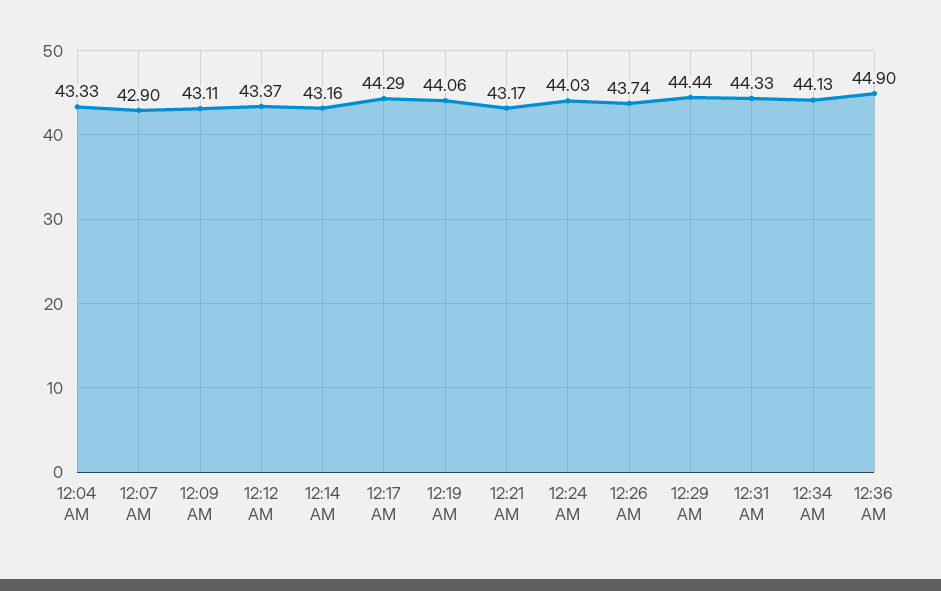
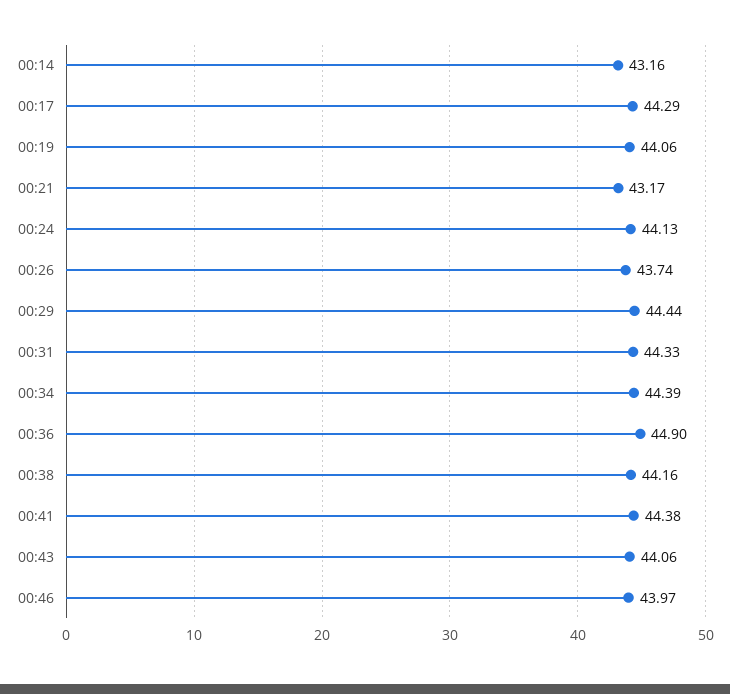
12:04 AM: 43.33 -> none
12:07 AM: 42.9 -> none
12:09 AM: 43.11 -> none
12:12 AM: 43.37 -> none
12:24 AM: 44.03 -> 44.13
12:34 AM: 44.13 -> 44.39
00:38: none -> 44.16
00:41: none -> 44.38
00:43: none -> 44.06
00:46: none -> 43.97

